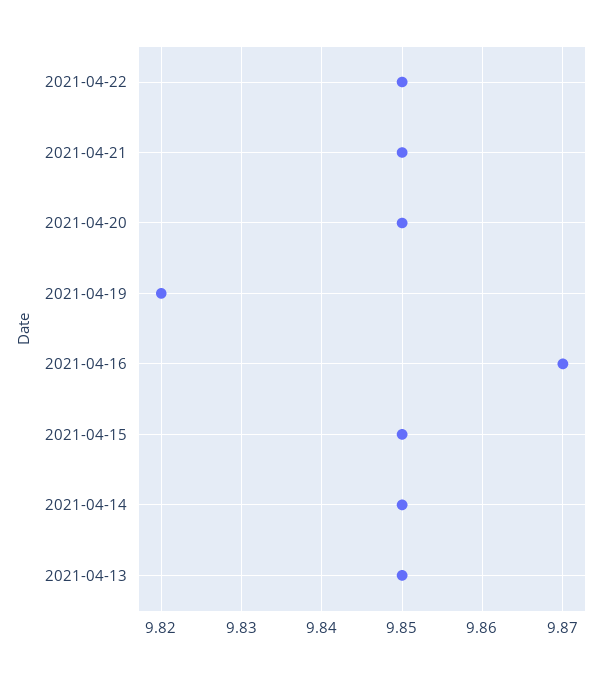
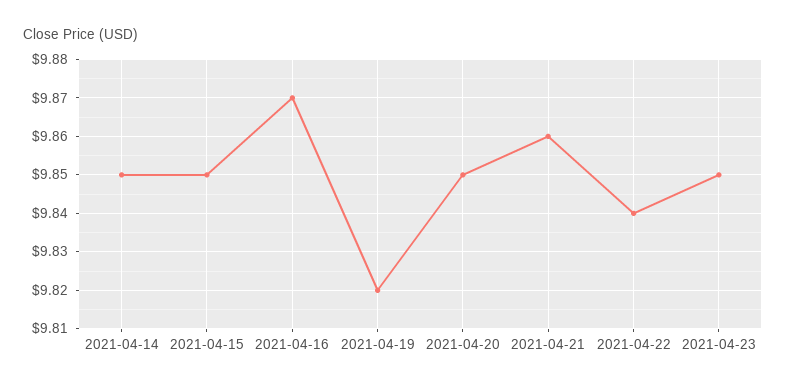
2021-04-22: 9.85 -> 9.84
2021-04-21: 9.85 -> 9.86
2021-04-13: 9.85 -> none
2021-04-23: none -> 9.85

